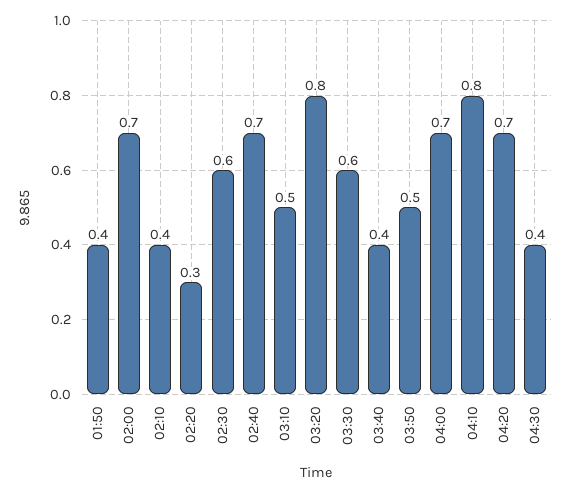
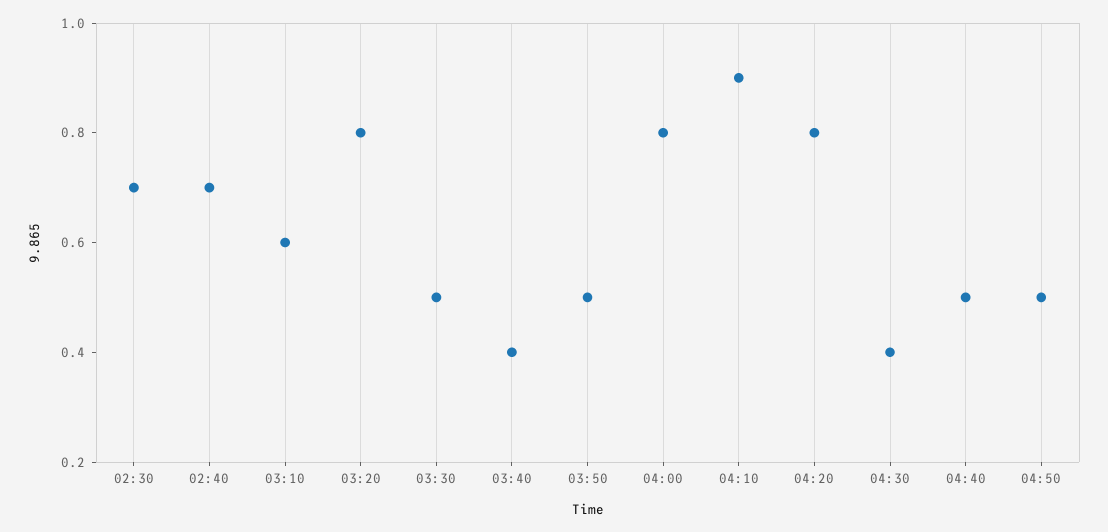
01:50: 0.4 -> none
02:00: 0.7 -> none
02:10: 0.4 -> none
02:20: 0.3 -> none
02:30: 0.6 -> 0.7
03:10: 0.5 -> 0.6
03:30: 0.6 -> 0.5
04:00: 0.7 -> 0.8
04:10: 0.8 -> 0.9
04:20: 0.7 -> 0.8
04:40: none -> 0.5
04:50: none -> 0.5

